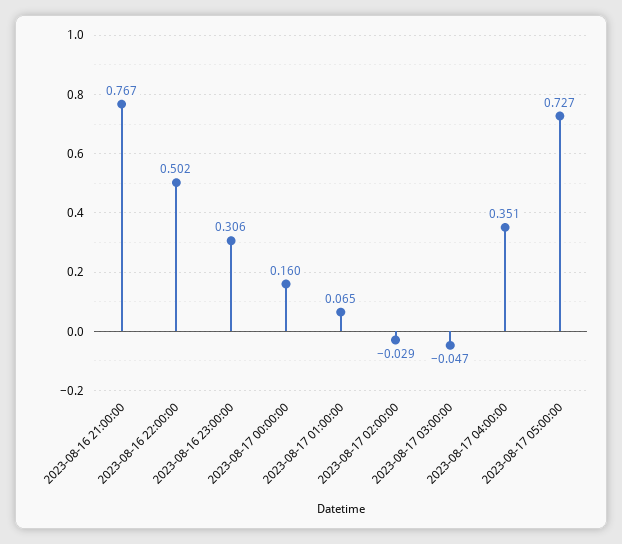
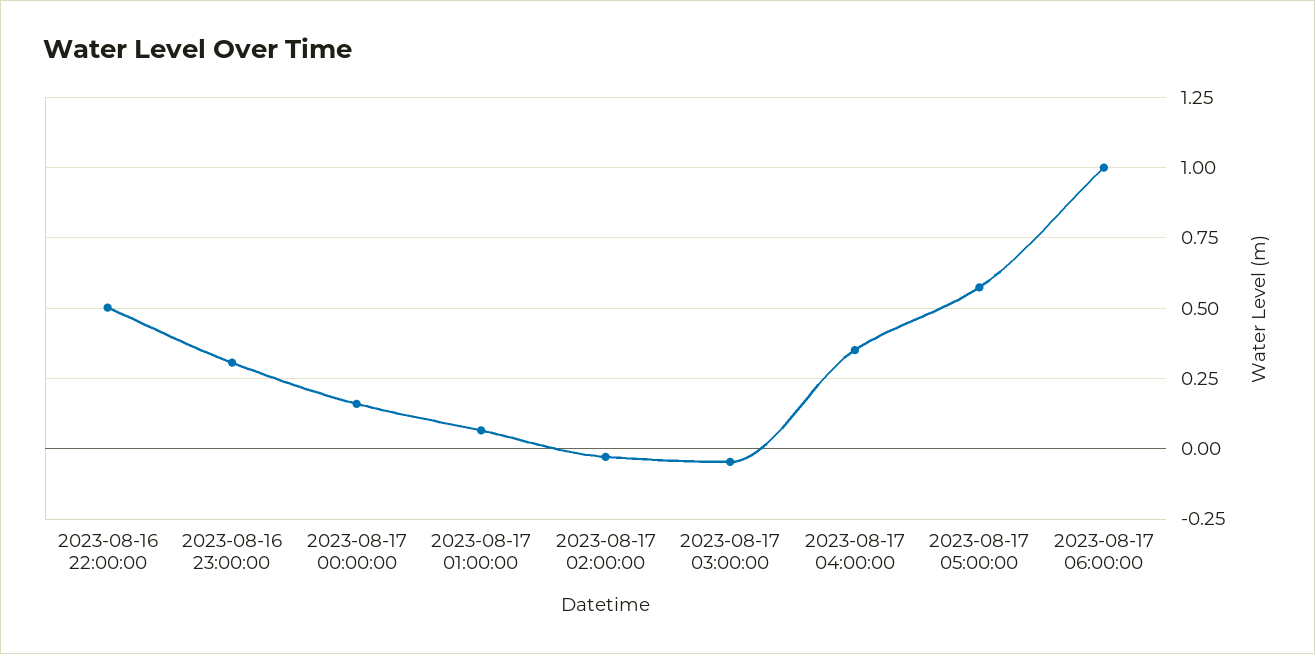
2023-08-16 21:00:00: 0.767 -> none
2023-08-17 05:00:00: 0.727 -> 0.575
2023-08-17 06:00:00: none -> 1

